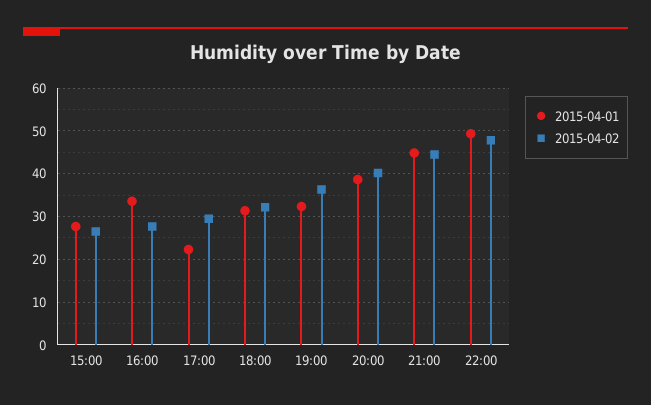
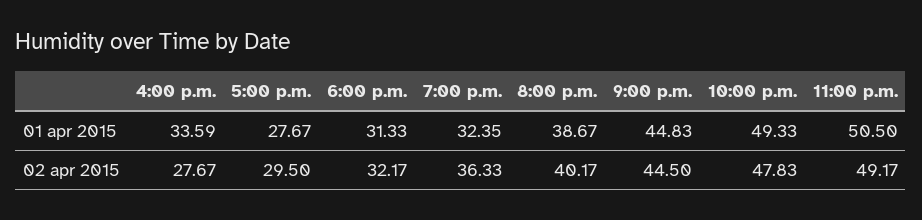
2015-04-01, 15:00: 28 -> none
2015-04-02, 15:00: 26 -> none
2015-04-01, 17:00: 22 -> 27.67
2015-04-01, 11:00 p.m.: none -> 50.5
2015-04-02, 11:00 p.m.: none -> 49.17

